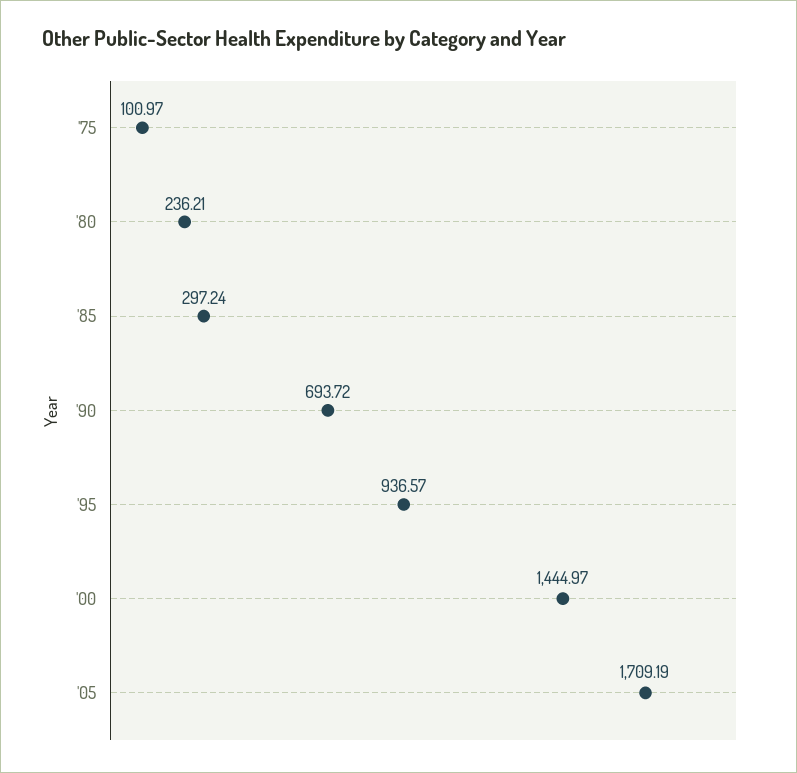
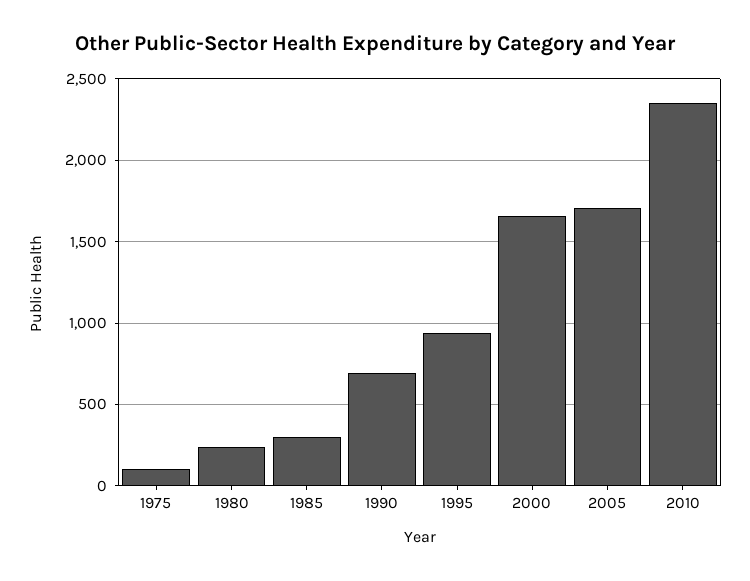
'00: 1444.97 -> 1650
2010: none -> 2350

